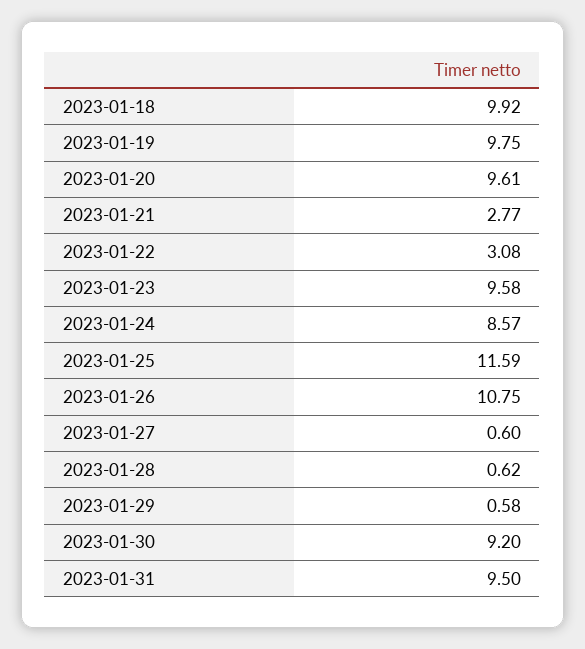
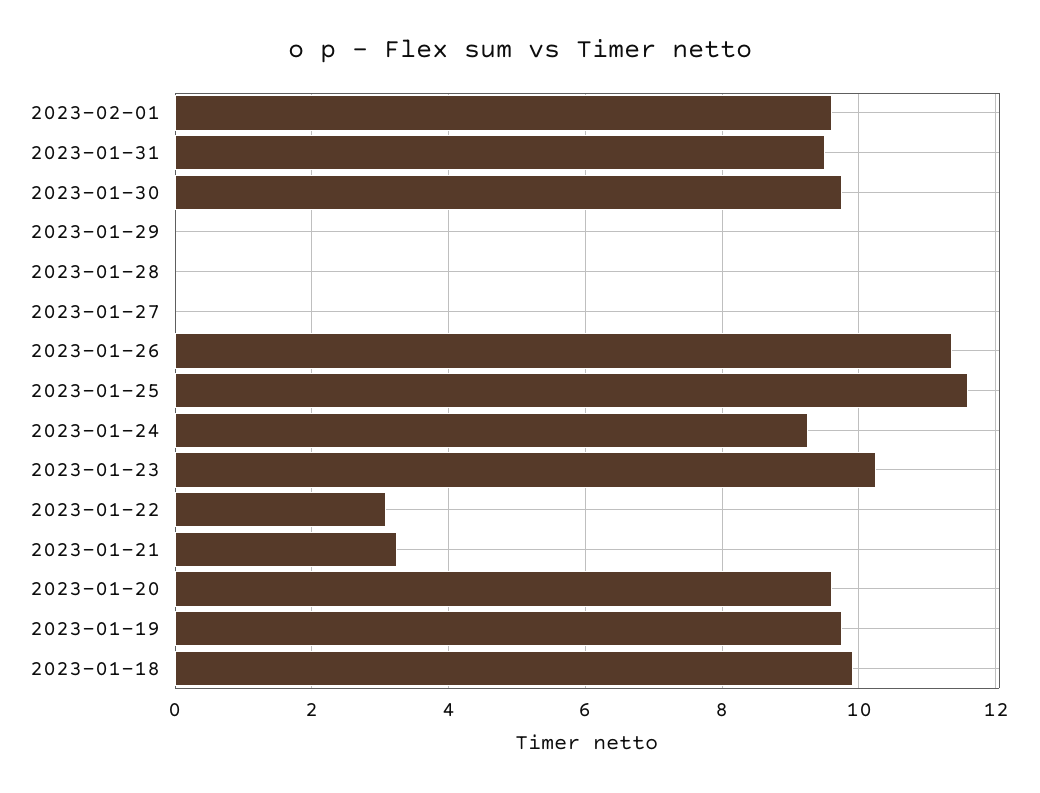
2023-01-21: 2.77 -> 3.2
2023-01-23: 9.58 -> 10.2
2023-01-24: 8.57 -> 9.2
2023-01-26: 10.75 -> 11.4
2023-01-27: 0.6 -> 0
2023-01-28: 0.62 -> 0
2023-01-29: 0.58 -> 0
2023-01-30: 9.2 -> 9.8
2023-02-01: none -> 9.6

